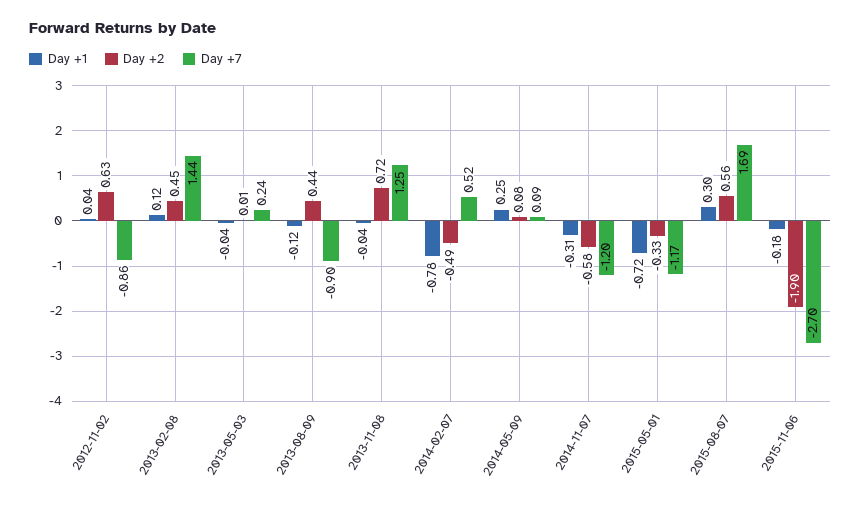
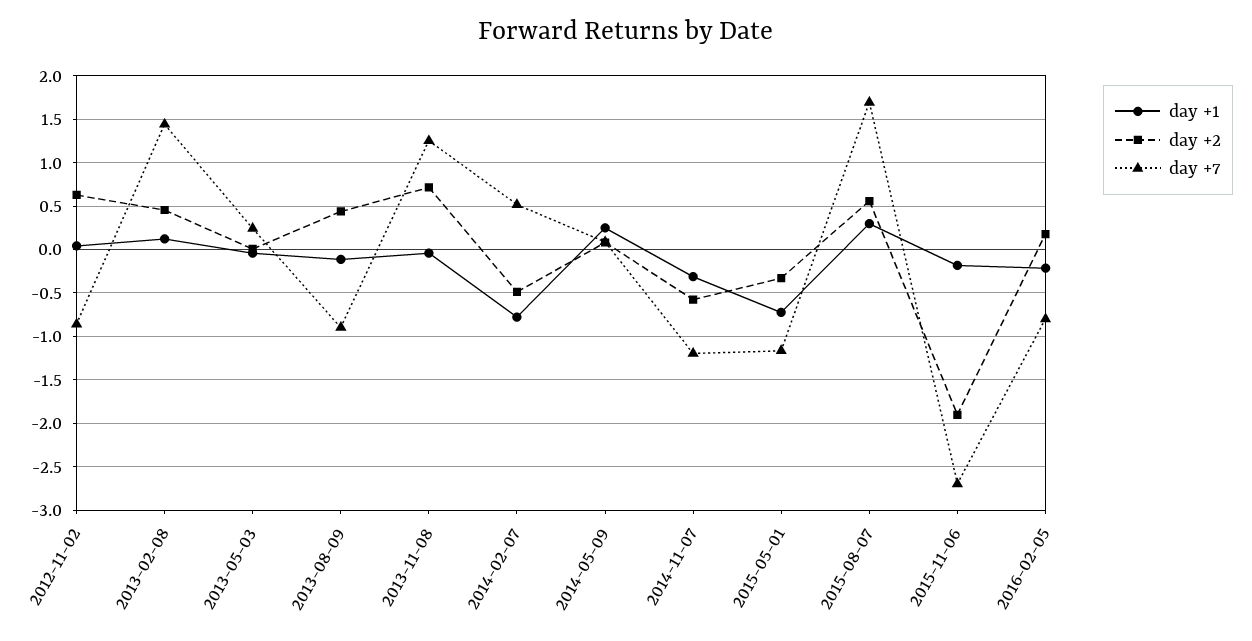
Day +1, 2016-02-05: none -> -0.2
Day +2, 2016-02-05: none -> 0.2
Day +7, 2016-02-05: none -> -0.8

